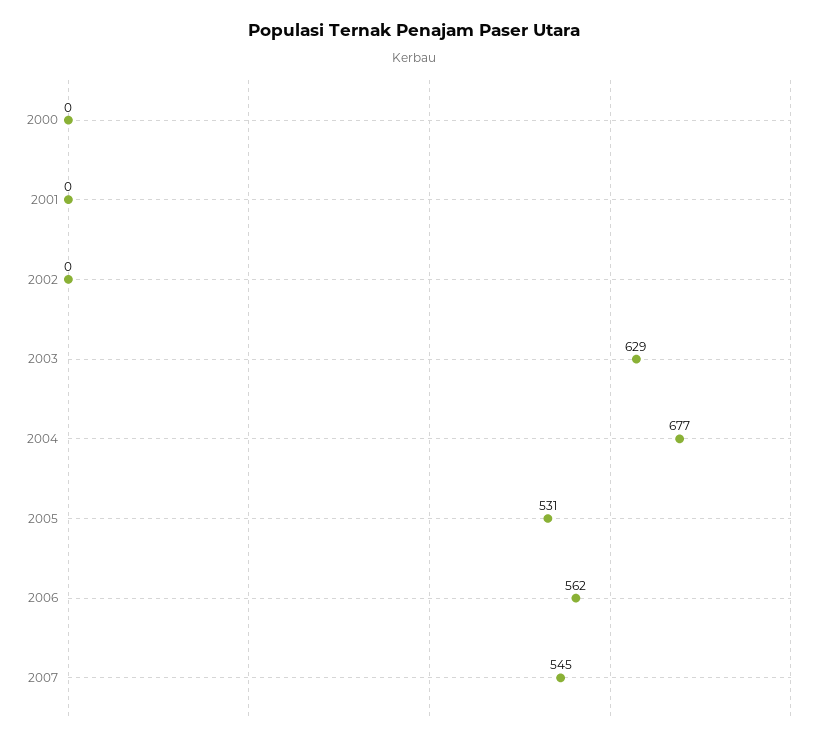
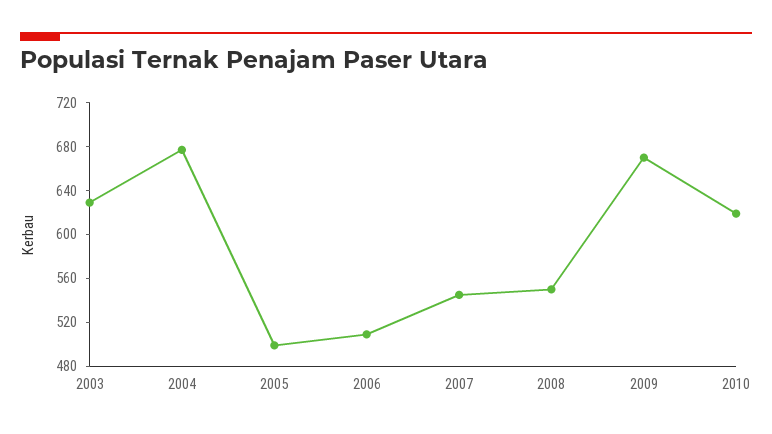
2000: 0 -> none
2001: 0 -> none
2002: 0 -> none
2005: 531 -> 500
2006: 562 -> 510
2008: none -> 550
2009: none -> 670
2010: none -> 620

